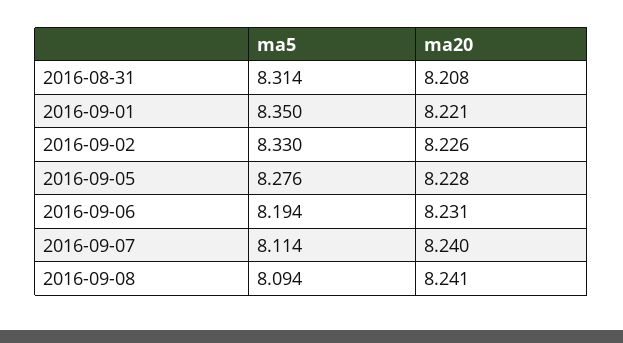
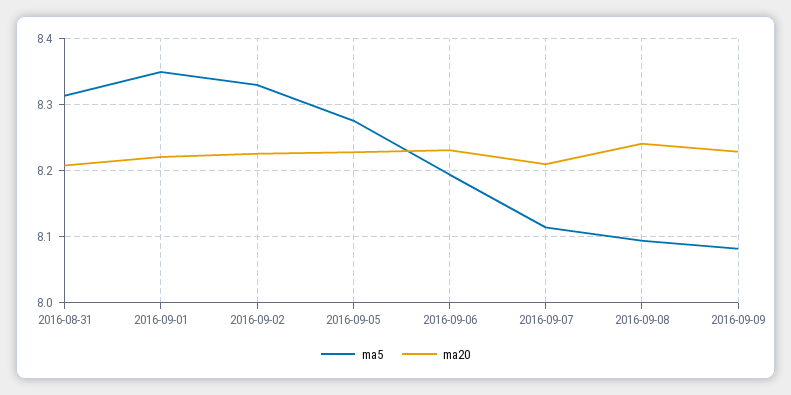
ma20, 2016-09-07: 8.24 -> 8.21
ma5, 2016-09-09: none -> 8.08
ma20, 2016-09-09: none -> 8.23

